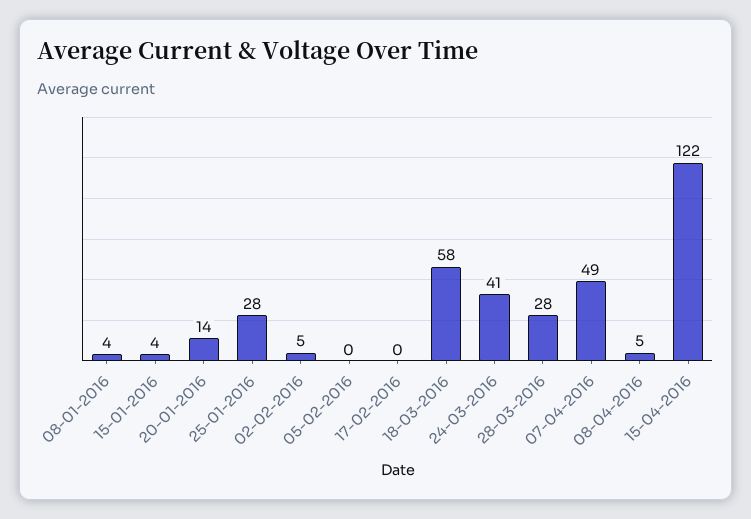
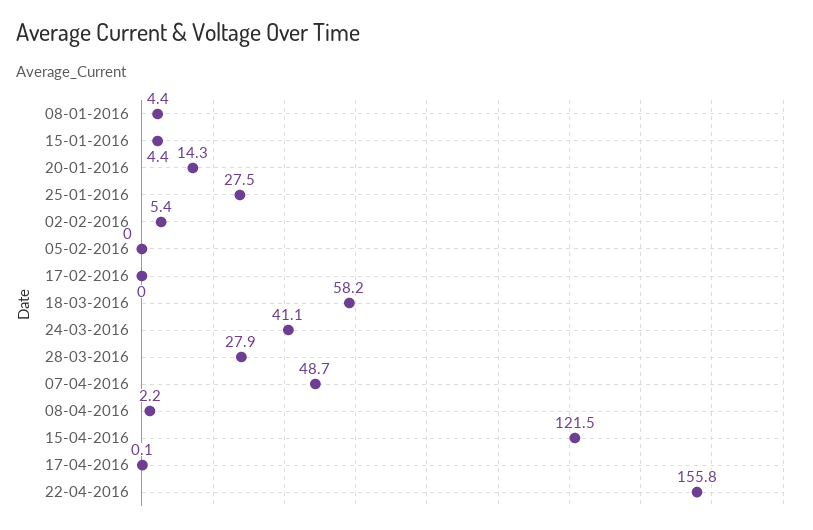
08-04-2016: 5 -> 2.2
17-04-2016: none -> 0.1
22-04-2016: none -> 155.8

